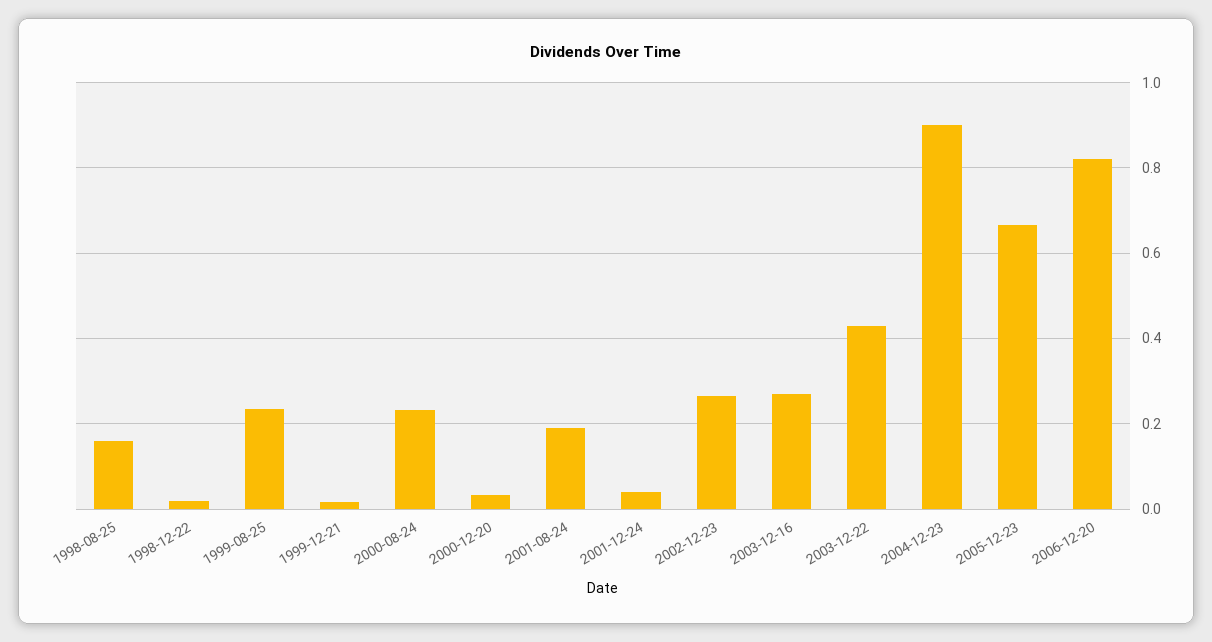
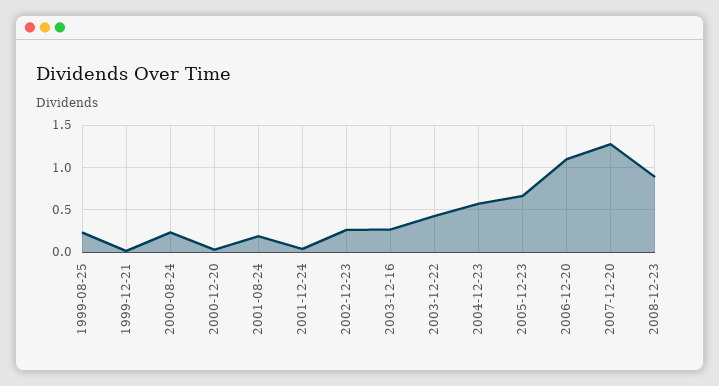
1998-08-25: 0.16 -> none
1998-12-22: 0.02 -> none
2004-12-23: 0.9 -> 0.6
2006-12-20: 0.82 -> 1.1
2007-12-20: none -> 1.3
2008-12-23: none -> 0.9

